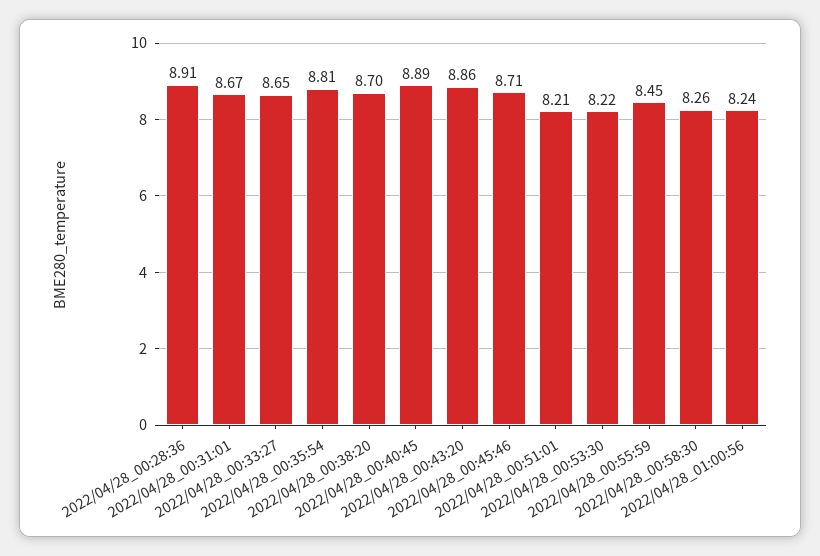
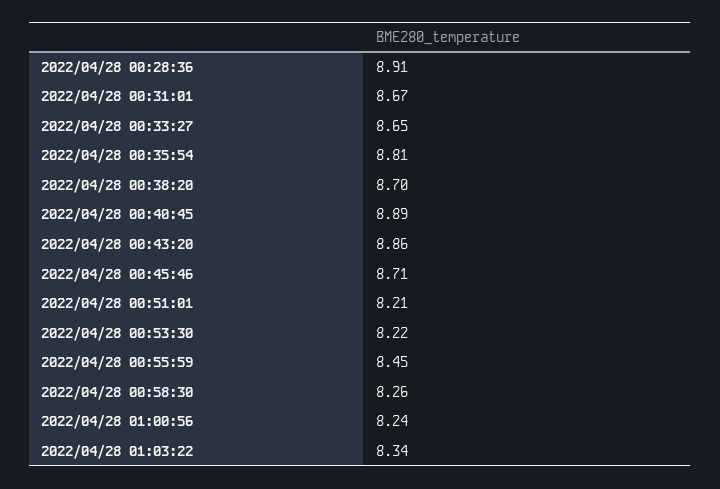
2022/04/28 01:03:22: none -> 8.34

